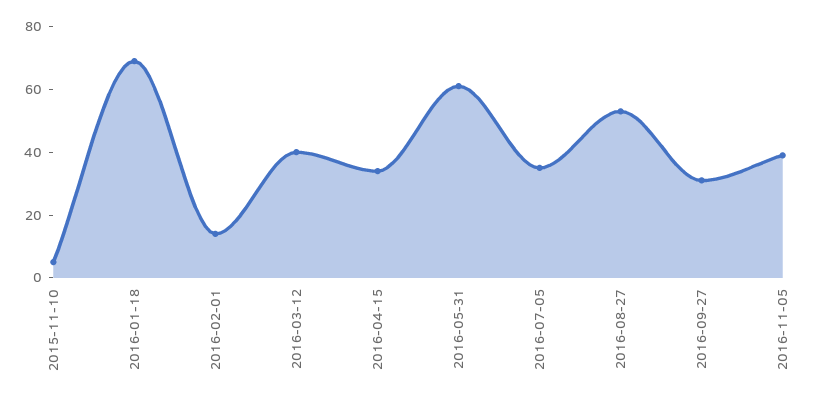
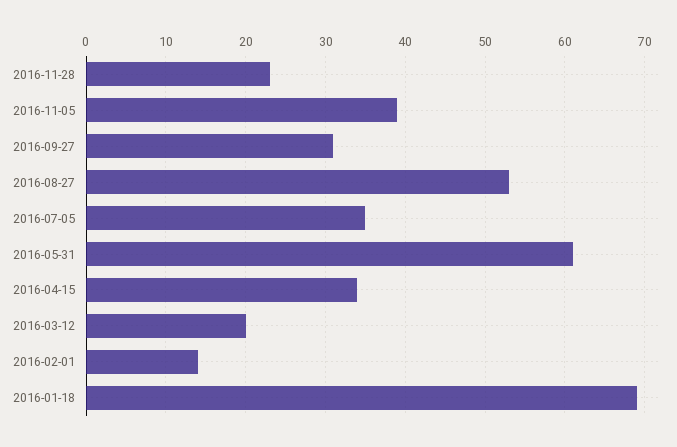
2015-11-10: 5 -> none
2016-03-12: 40 -> 20
2016-11-28: none -> 23

